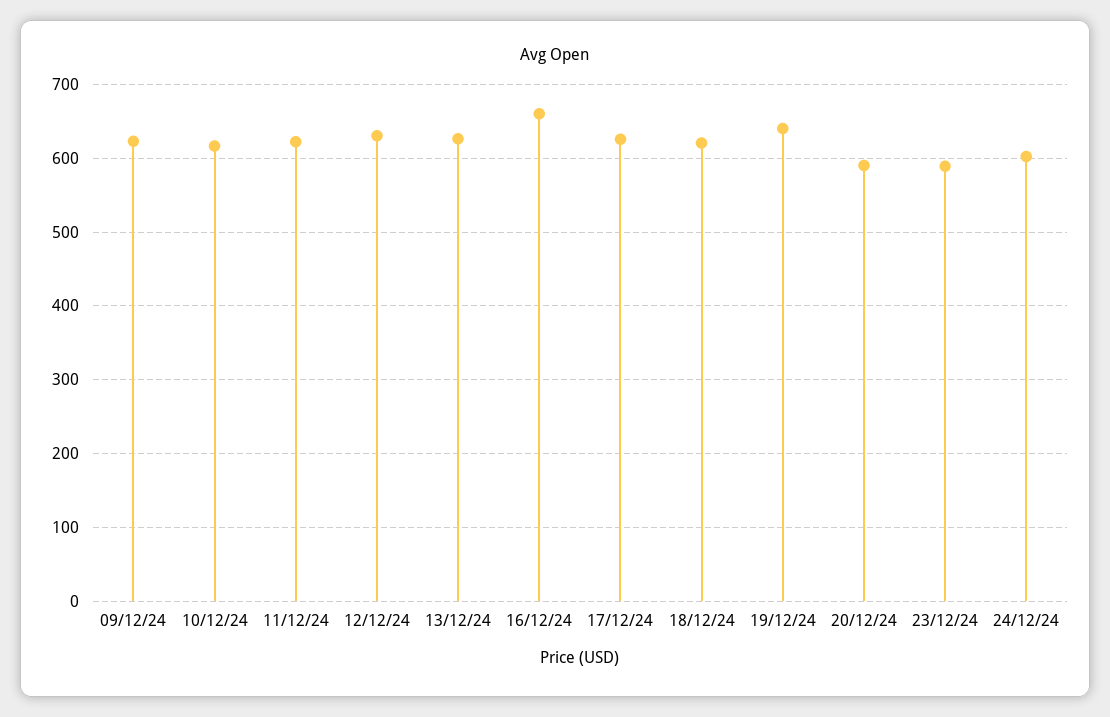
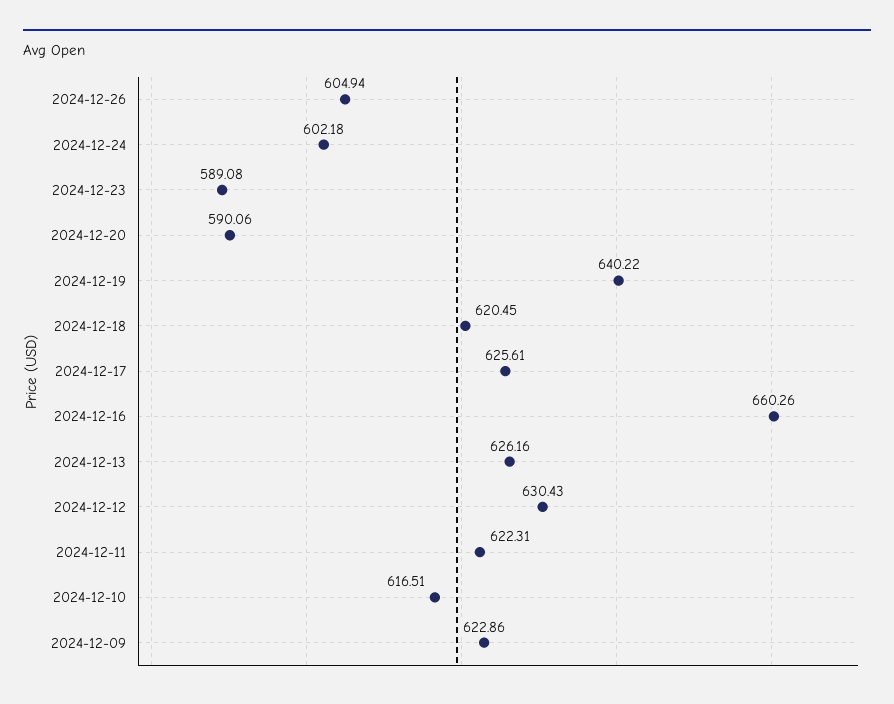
2024-12-26: none -> 604.94

